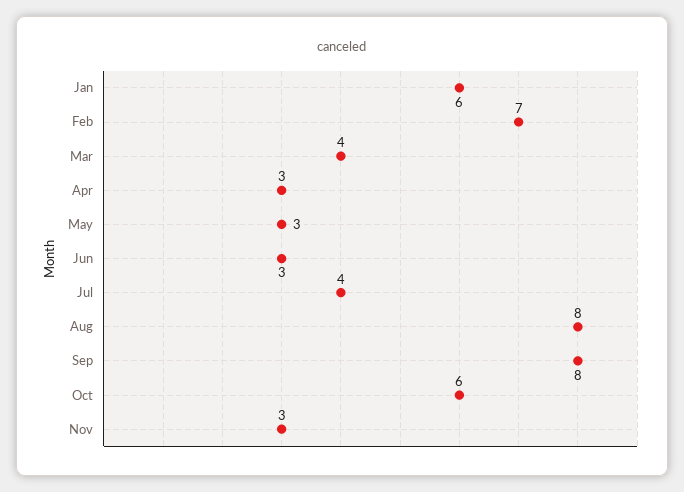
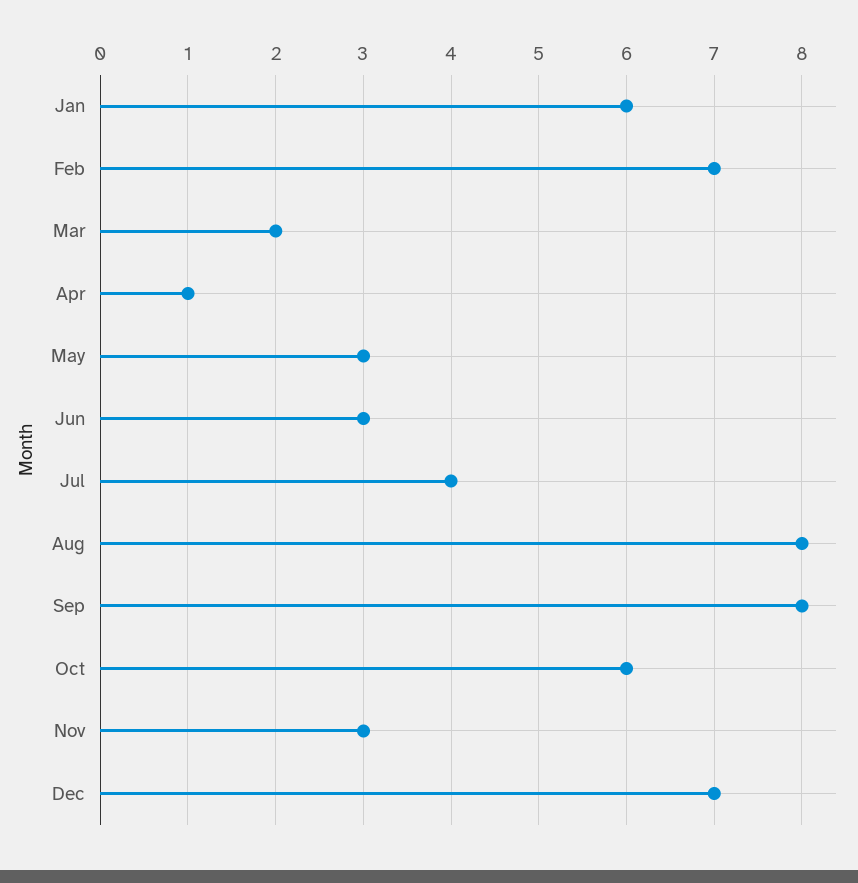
Mar: 4 -> 2
Apr: 3 -> 1
Dec: none -> 7

